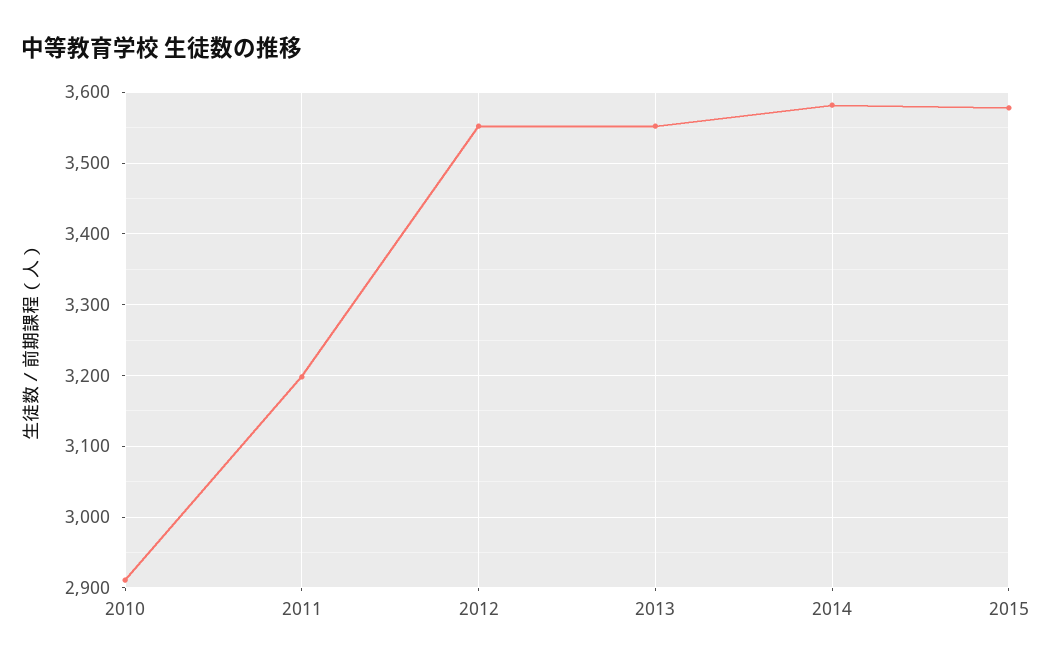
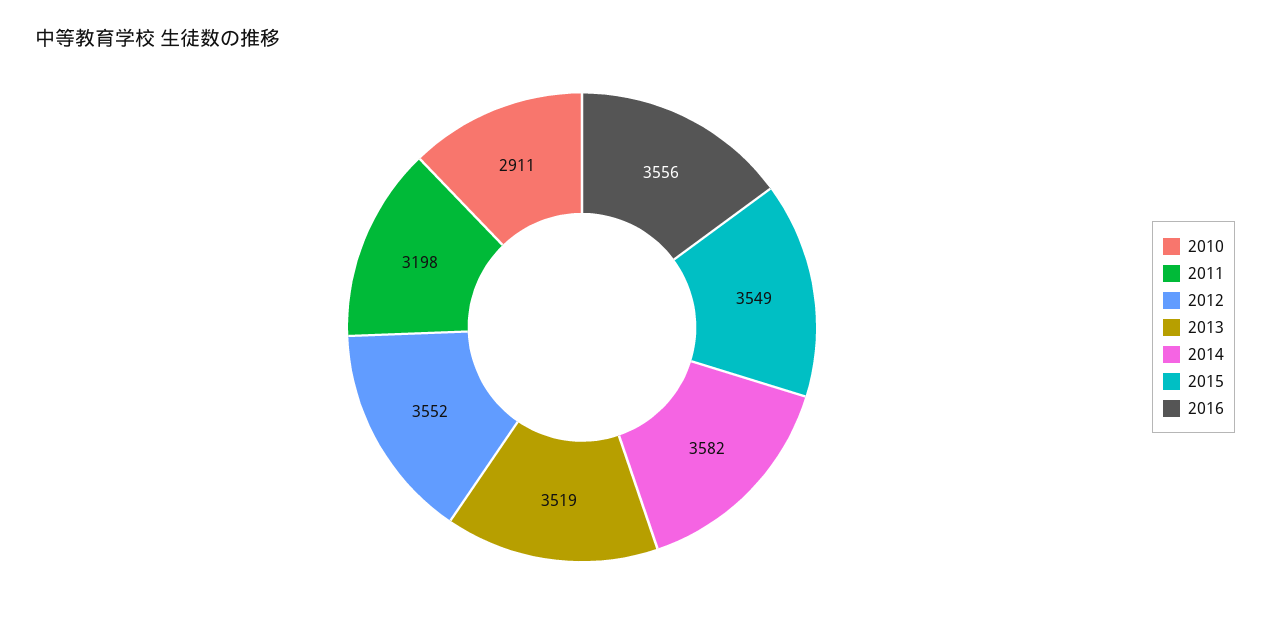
2013: 3550 -> 3519
2015: 3580 -> 3549
2016: none -> 3556

